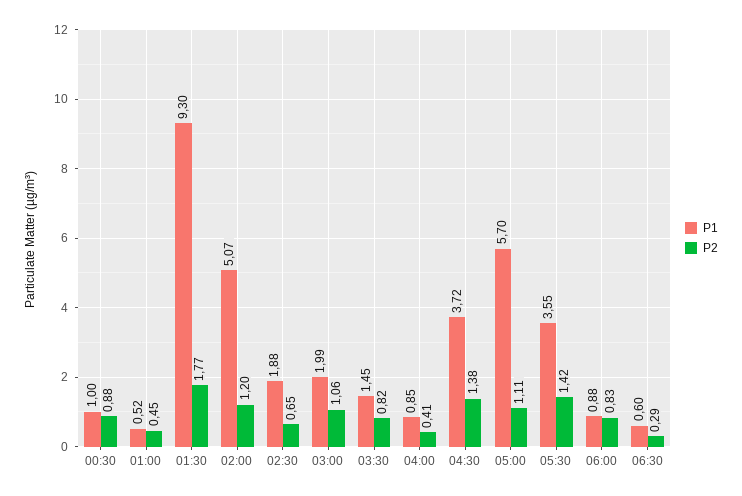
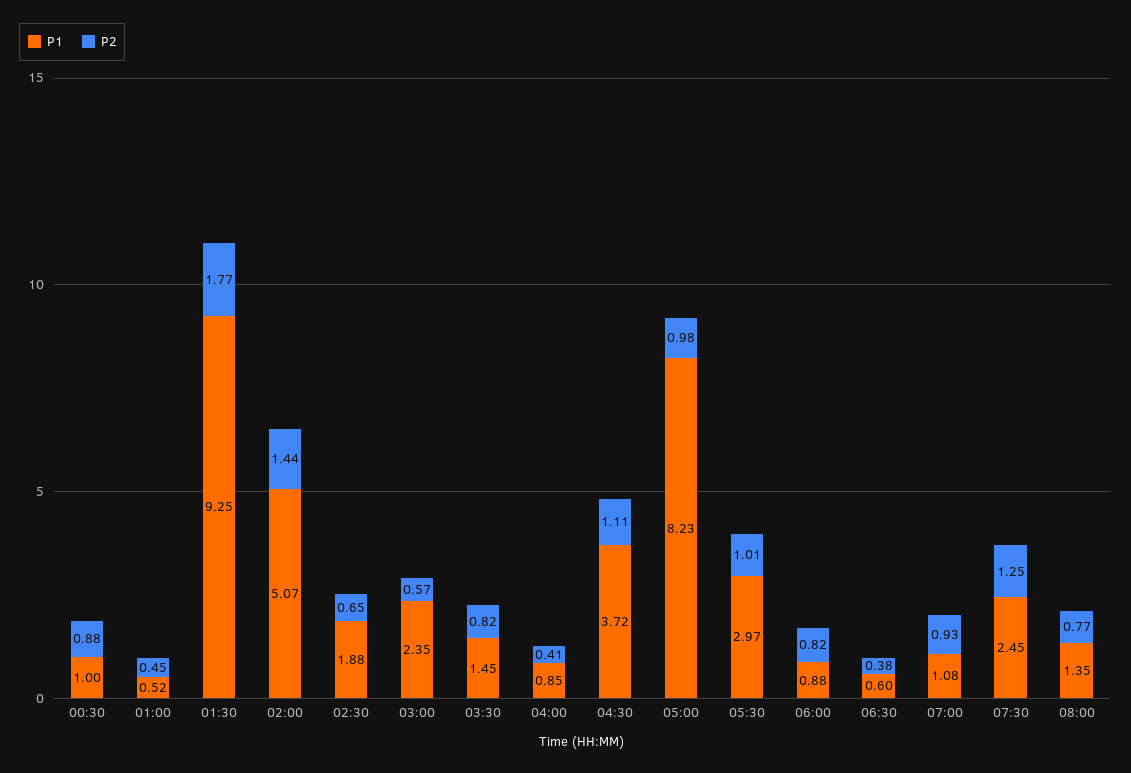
P1, 01:30: 9.3 -> 9.25
P2, 02:00: 1.2 -> 1.44
P1, 03:00: 1.99 -> 2.35
P2, 03:00: 1.06 -> 0.57
P2, 04:30: 1.38 -> 1.11
P1, 05:00: 5.7 -> 8.23
P2, 05:00: 1.11 -> 0.98
P1, 05:30: 3.55 -> 2.97
P2, 05:30: 1.42 -> 1.01
P2, 06:00: 0.83 -> 0.82
P2, 06:30: 0.29 -> 0.38
P1, 07:00: none -> 1.08
P2, 07:00: none -> 0.93
P1, 07:30: none -> 2.45
P2, 07:30: none -> 1.25
P1, 08:00: none -> 1.35
P2, 08:00: none -> 0.77

